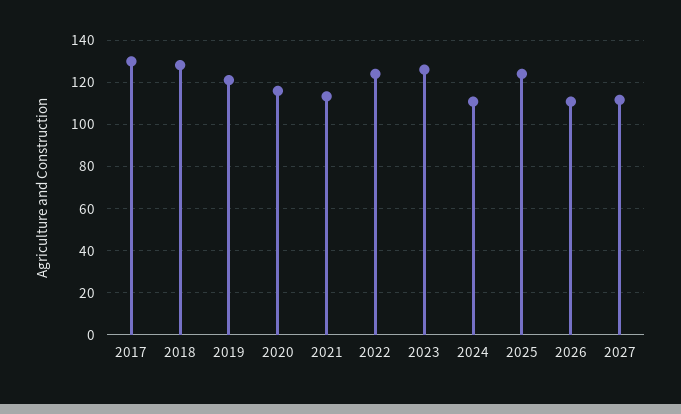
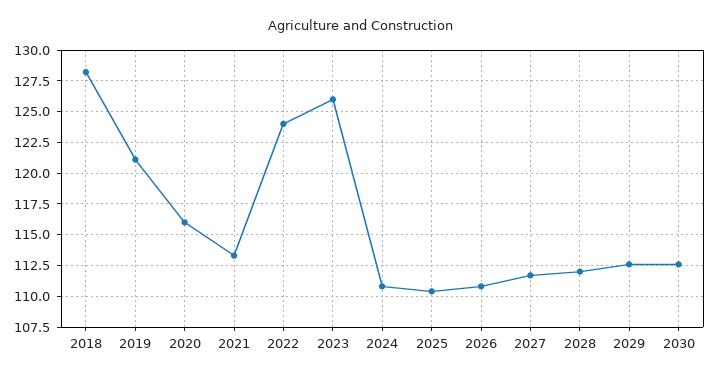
2017: 130 -> none
2025: 125 -> 110.5
2028: none -> 112
2029: none -> 112.5
2030: none -> 112.5

